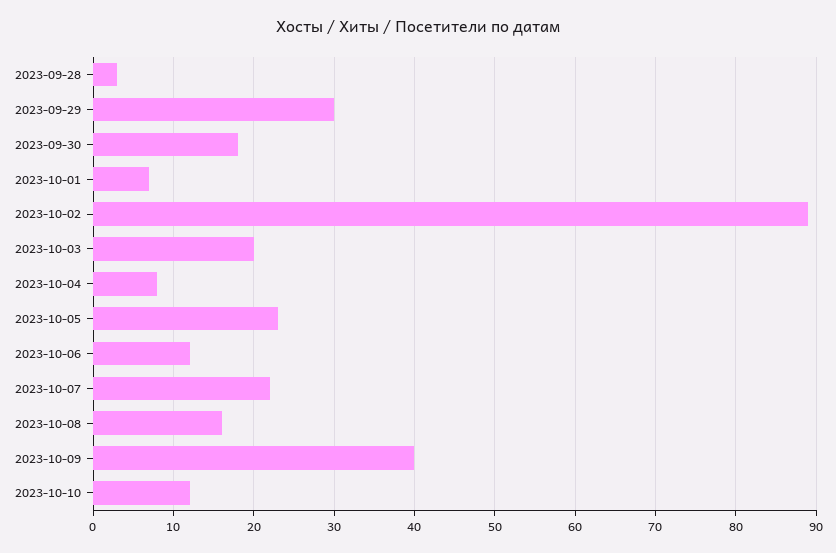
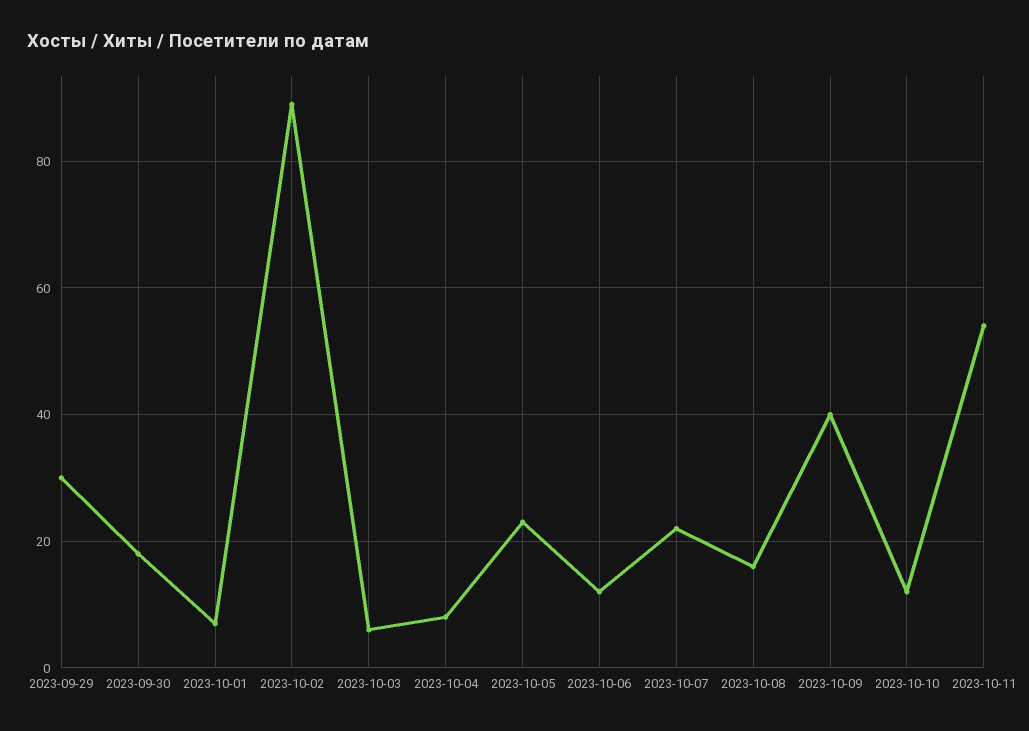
2023-09-28: 3 -> none
2023-10-03: 20 -> 5
2023-10-11: none -> 55

